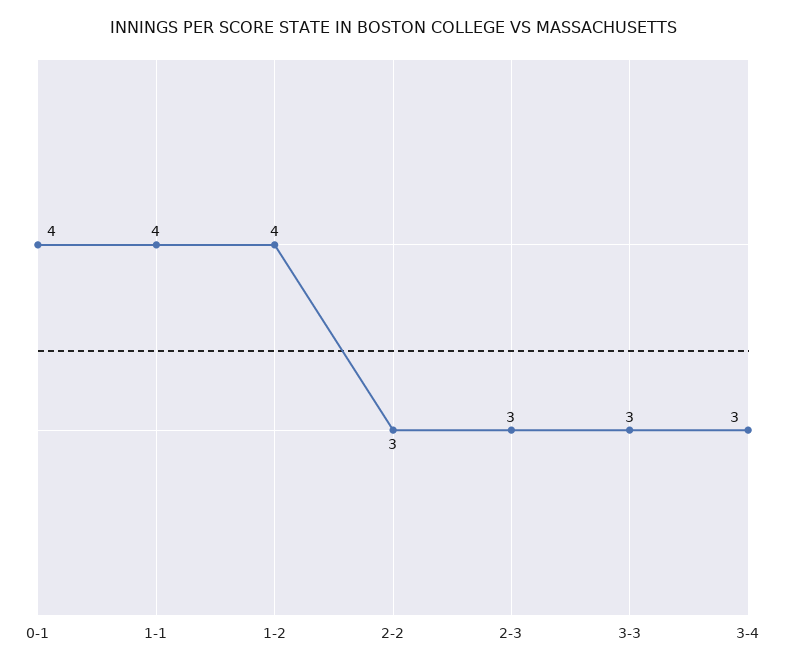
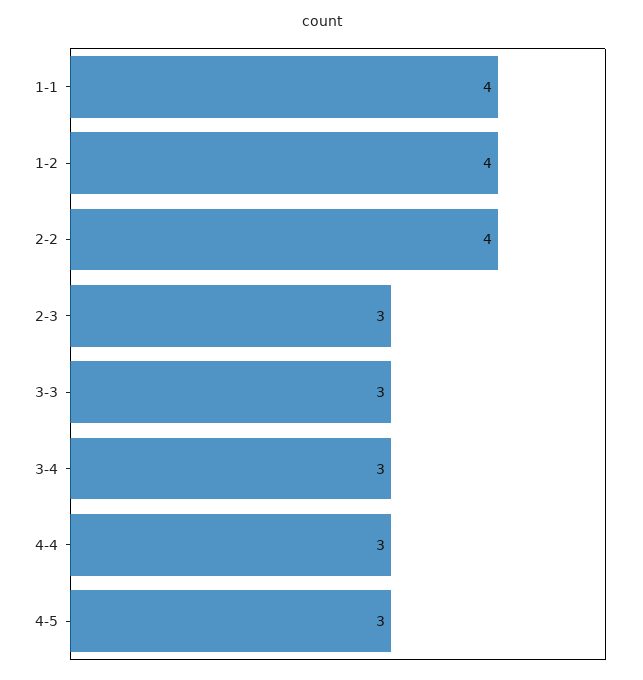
0-1: 4 -> none
2-2: 3 -> 4
4-4: none -> 3
4-5: none -> 3

